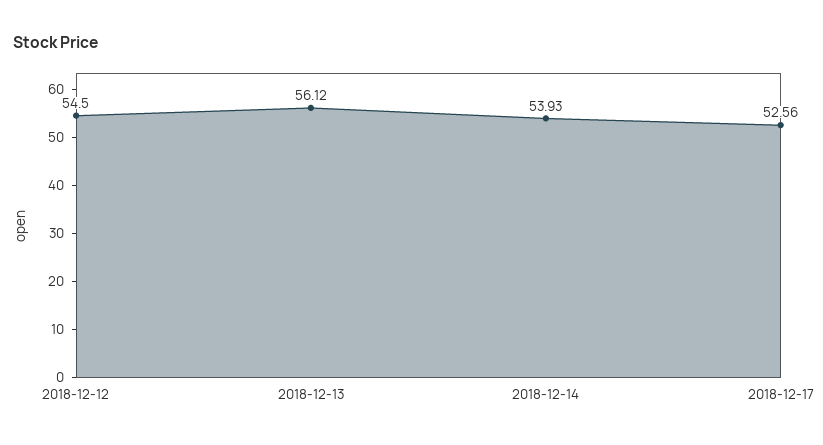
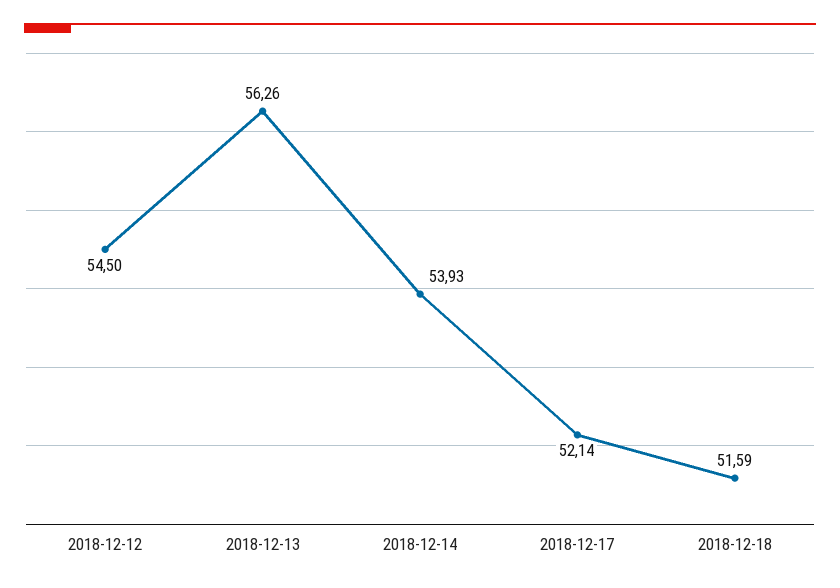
2018-12-13: 56.12 -> 56.26
2018-12-17: 52.56 -> 52.14
2018-12-18: none -> 51.59

